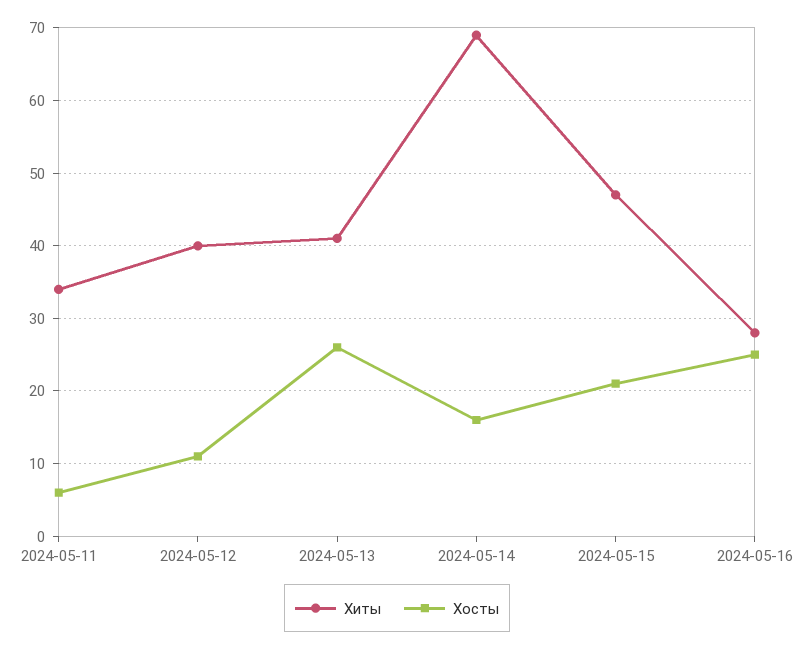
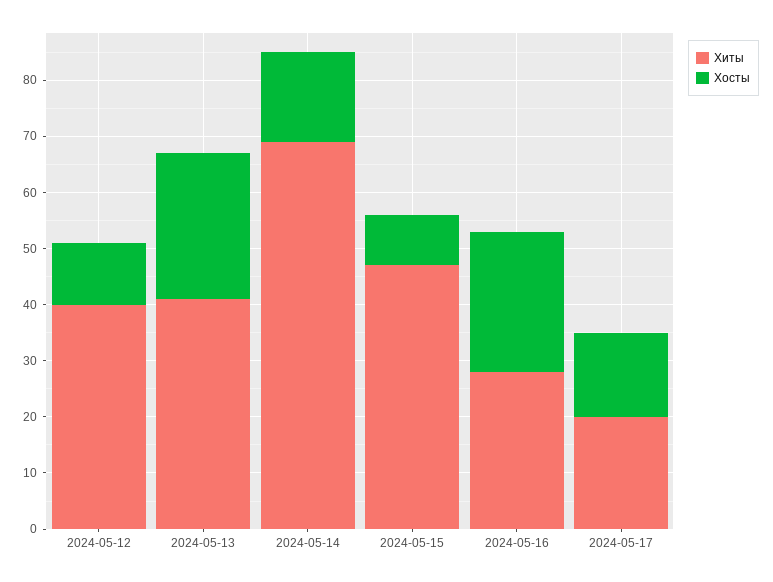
Хиты, 2024-05-11: 34 -> none
Хосты, 2024-05-11: 6 -> none
Хосты, 2024-05-15: 21 -> 10
Хиты, 2024-05-17: none -> 20
Хосты, 2024-05-17: none -> 15

